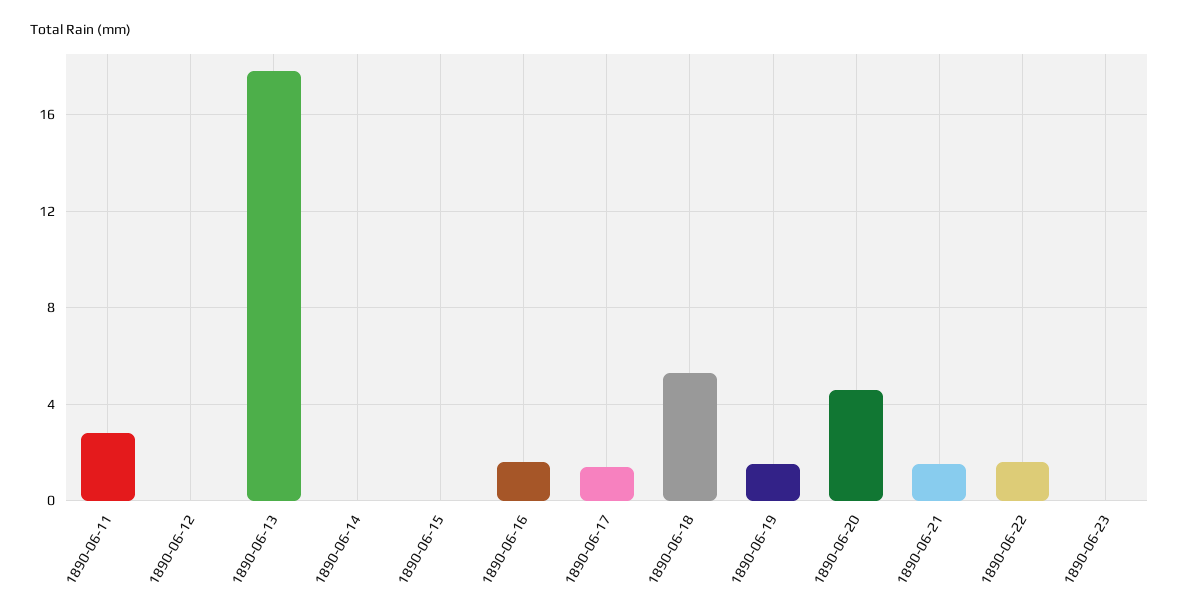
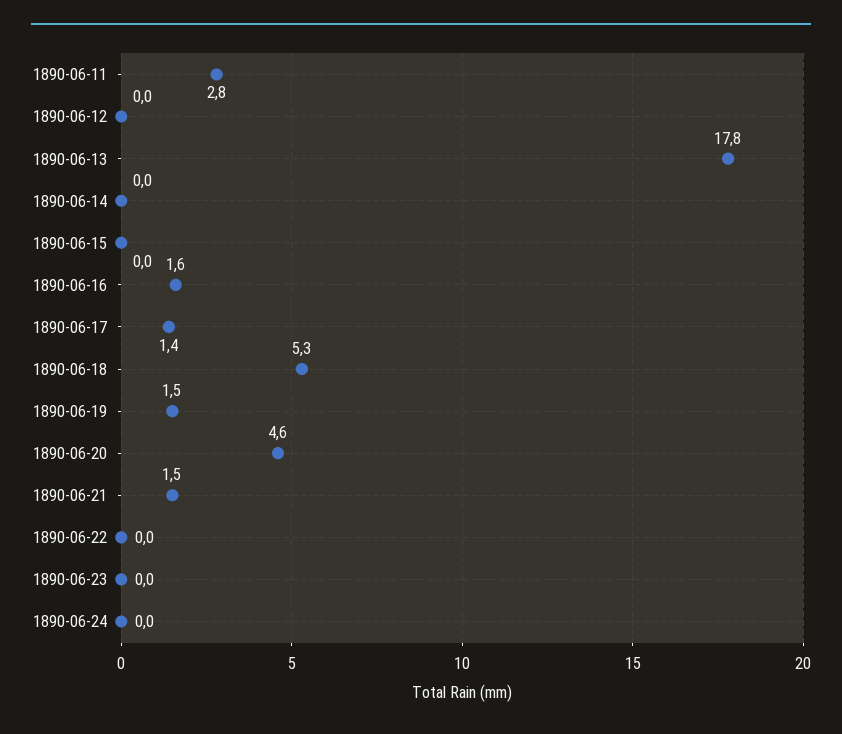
1890-06-22: 1.5 -> 0
1890-06-24: none -> 0

